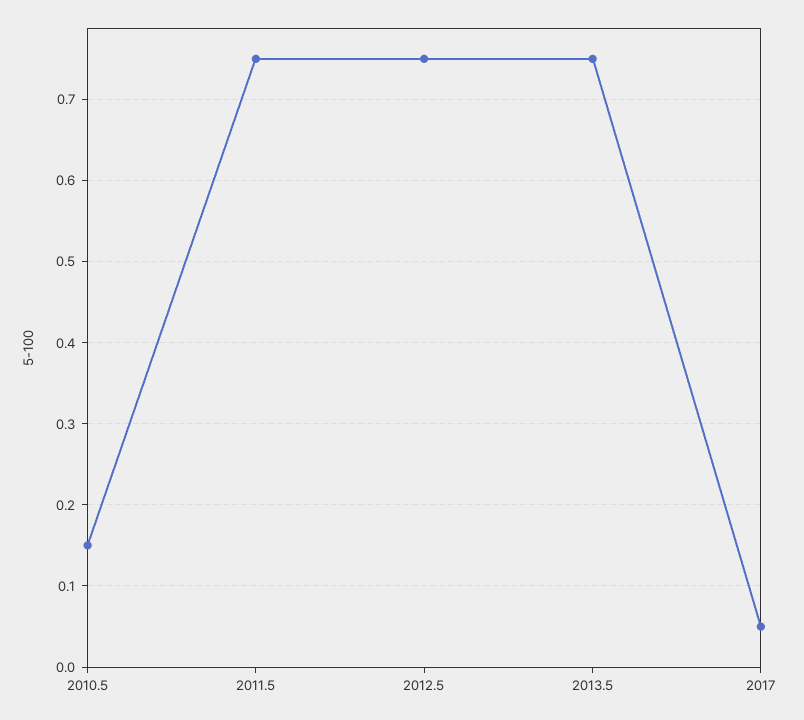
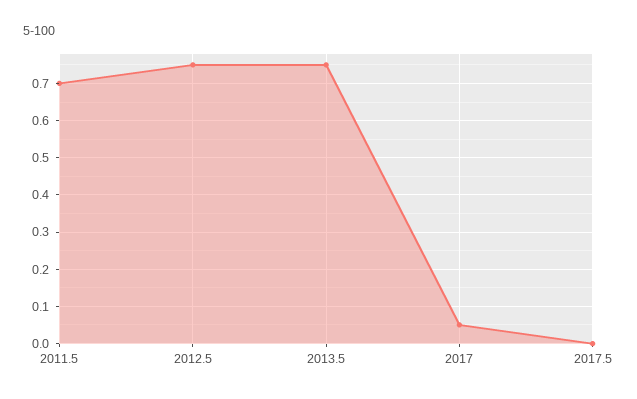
2010.5: 0.15 -> none
2011.5: 0.75 -> 0.7
2017.5: none -> 0

